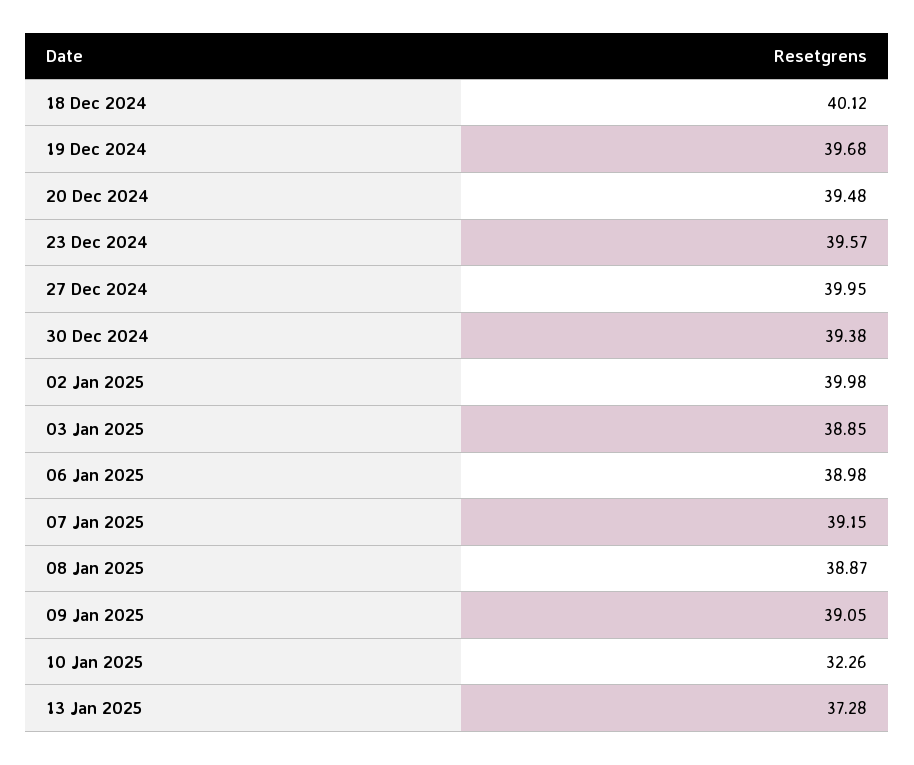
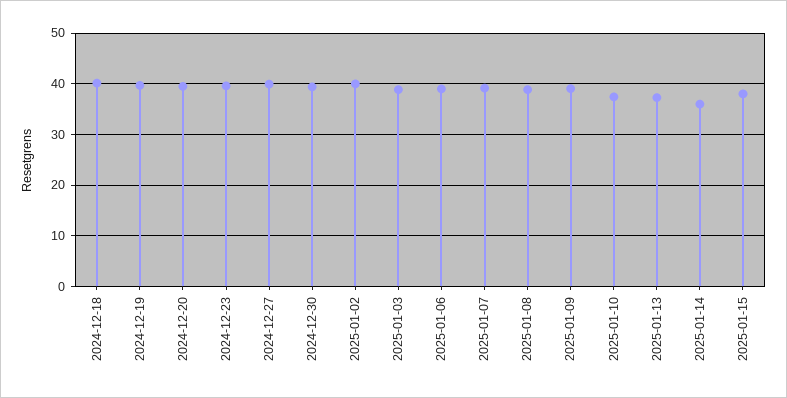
10 Jan 2025: 32.26 -> 38
2025-01-14: none -> 36
2025-01-15: none -> 38

